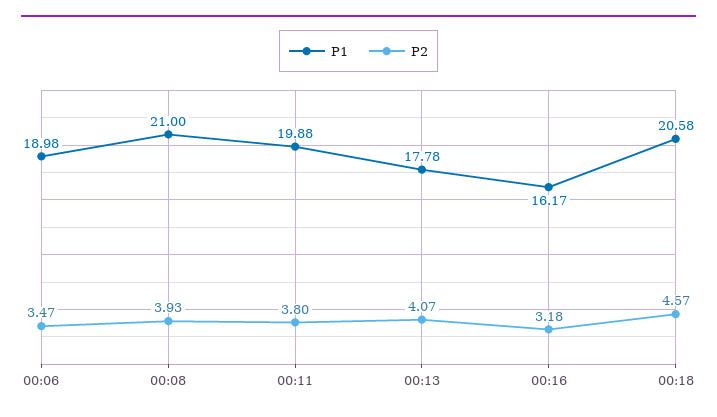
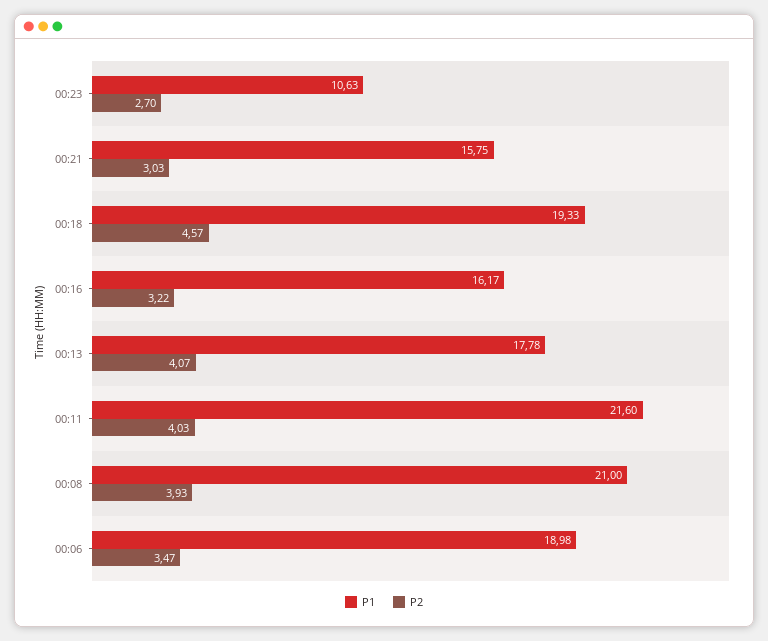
P1, 00:11: 19.88 -> 21.6
P2, 00:11: 3.8 -> 4.03
P2, 00:16: 3.18 -> 3.22
P1, 00:18: 20.58 -> 19.33
P1, 00:23: none -> 10.63
P2, 00:23: none -> 2.7
P1, 00:21: none -> 15.75
P2, 00:21: none -> 3.03

